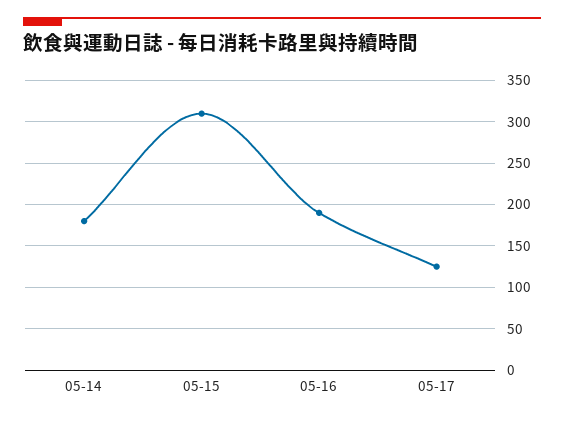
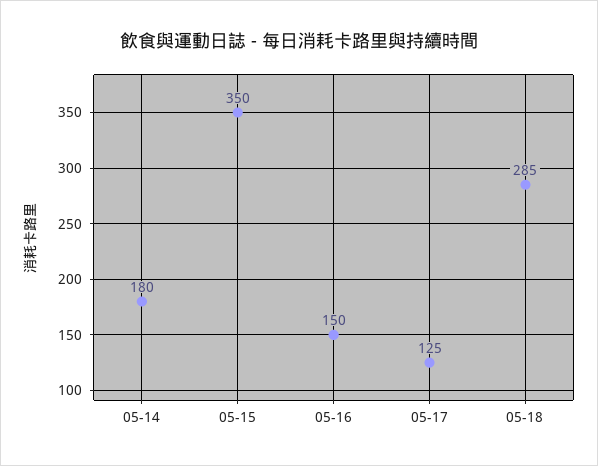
05-15: 310 -> 350
05-16: 190 -> 150
05-18: none -> 285

